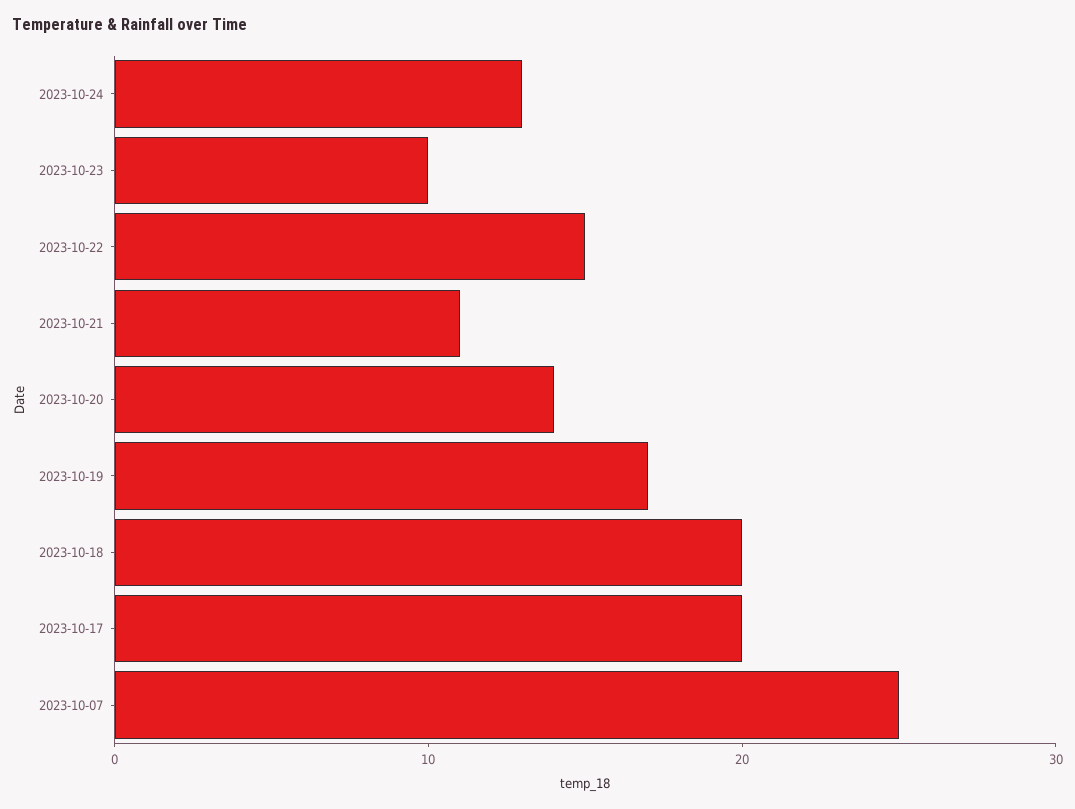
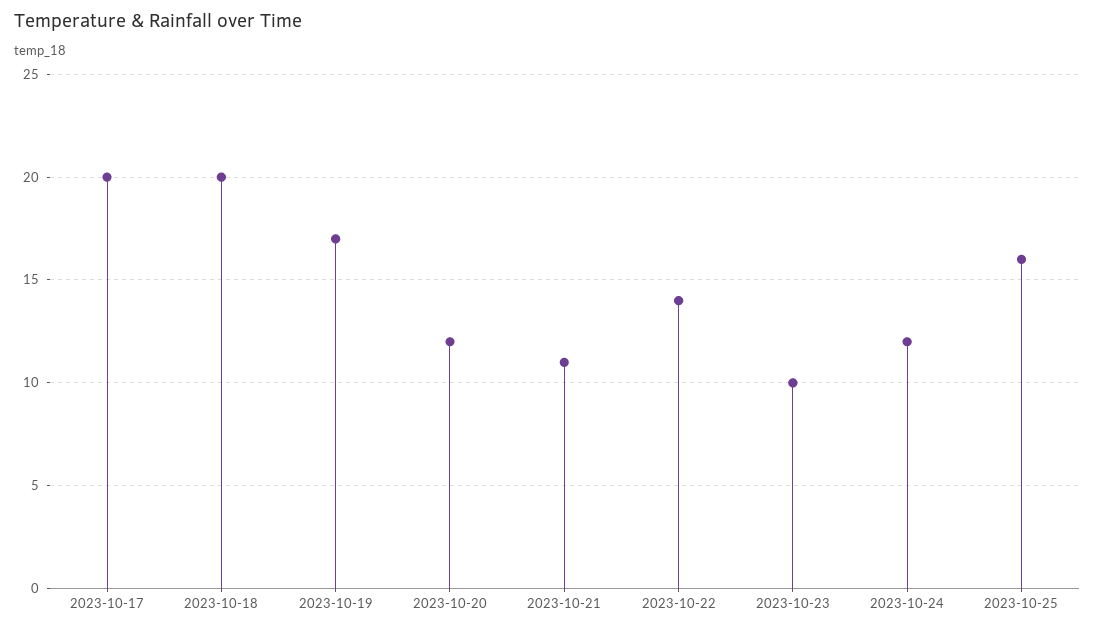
2023-10-24: 13 -> 12
2023-10-22: 15 -> 14
2023-10-20: 14 -> 12
2023-10-07: 25 -> none
2023-10-25: none -> 16

